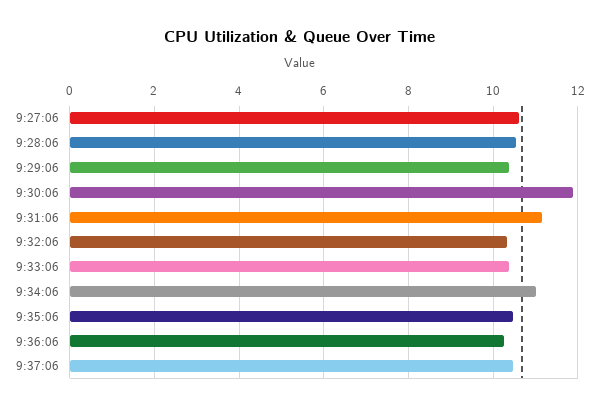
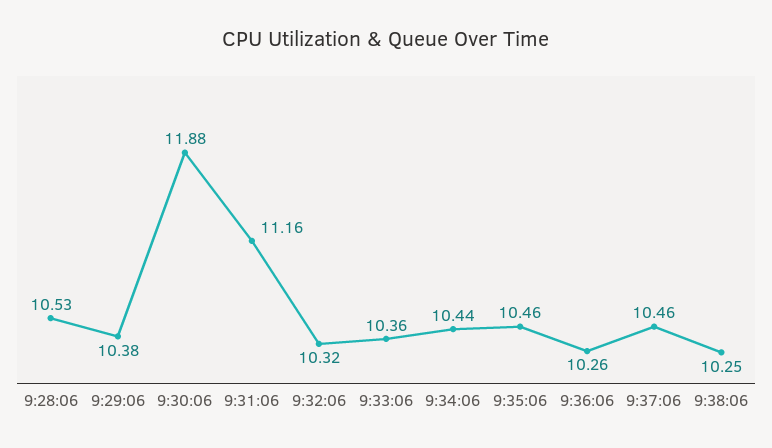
9:27:06: 10.6 -> none
9:34:06: 11 -> 10.44
9:38:06: none -> 10.25

